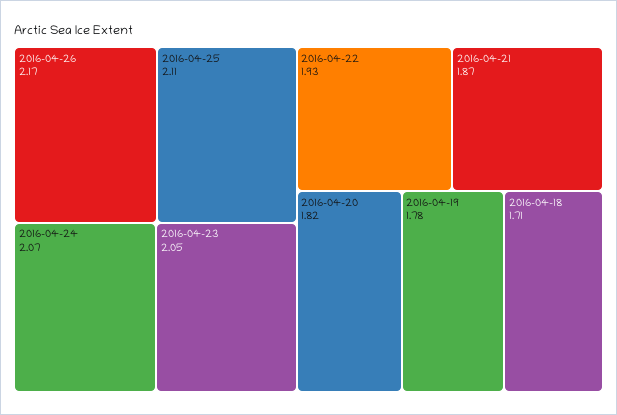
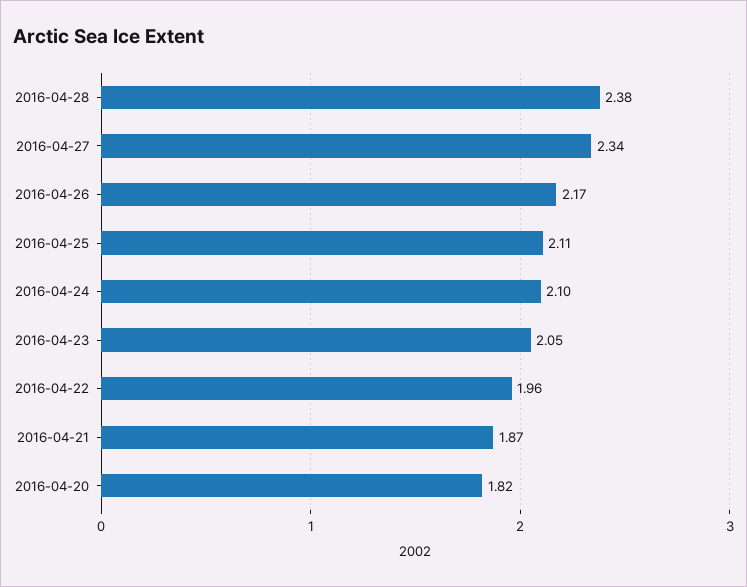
2016-04-24: 2.07 -> 2.1
2016-04-22: 1.93 -> 1.96
2016-04-19: 1.78 -> none
2016-04-18: 1.71 -> none
2016-04-28: none -> 2.38
2016-04-27: none -> 2.34

